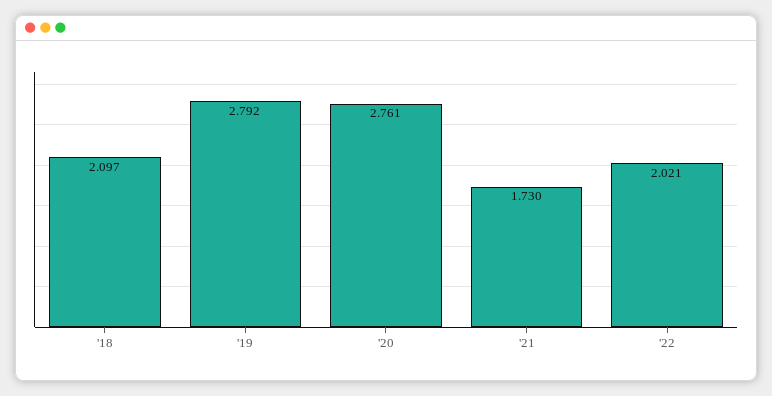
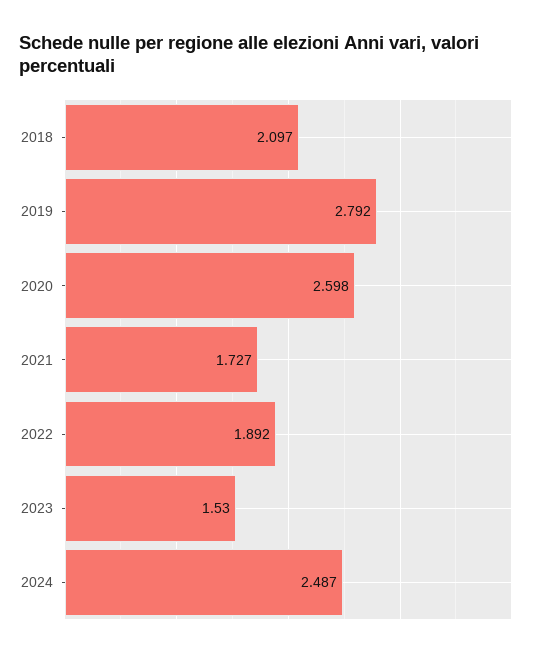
'20: 2.761 -> 2.598
'21: 1.73 -> 1.727
'22: 2.021 -> 1.892
2023: none -> 1.53
2024: none -> 2.487

